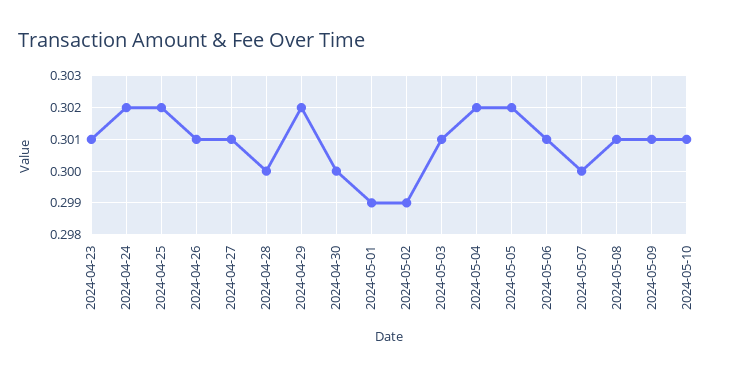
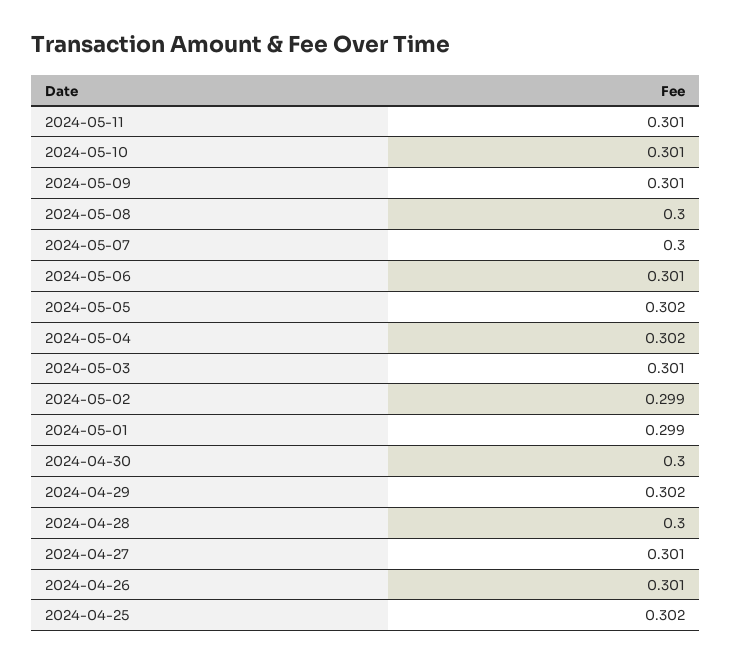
2024-04-23: 0.301 -> none
2024-04-24: 0.302 -> none
2024-05-08: 0.301 -> 0.3
2024-05-11: none -> 0.301

